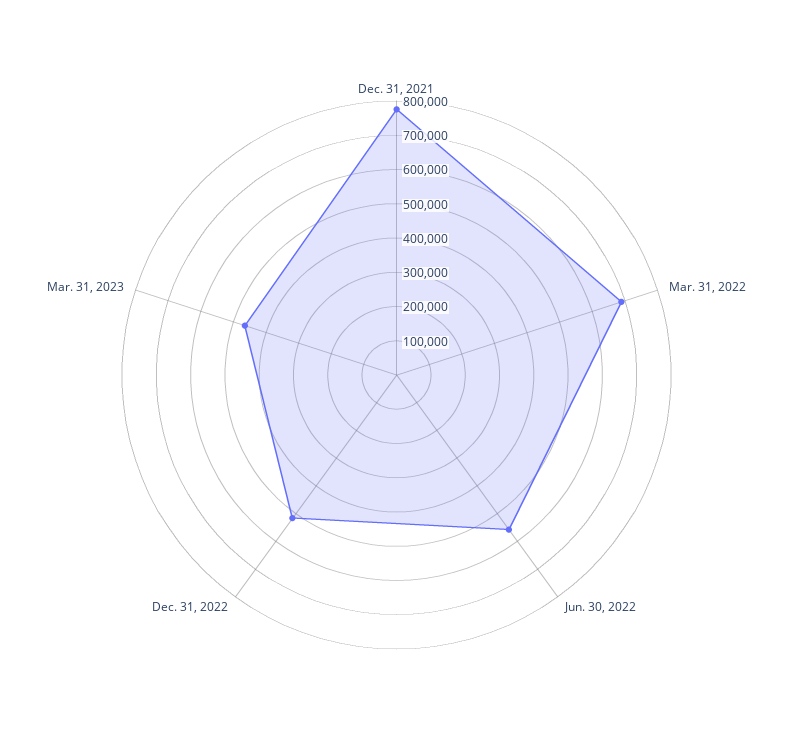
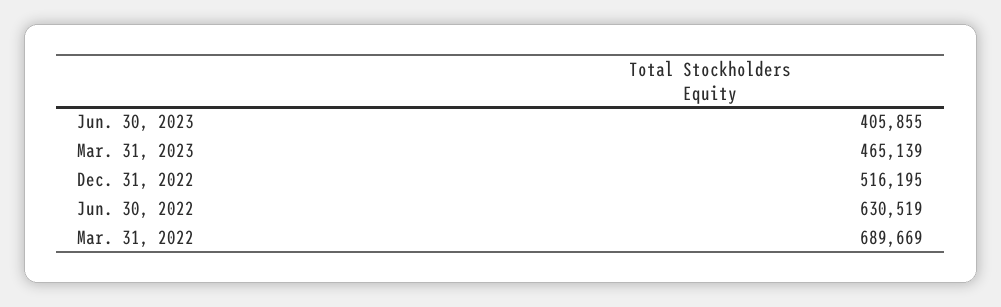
Dec. 31, 2021: 775000 -> none
Jun. 30, 2022: 550000 -> 630519
Jun. 30, 2023: none -> 405855

